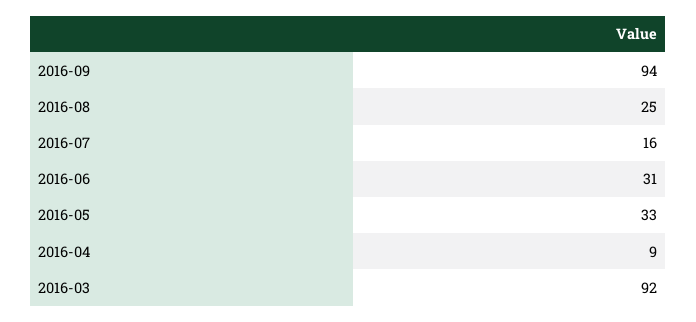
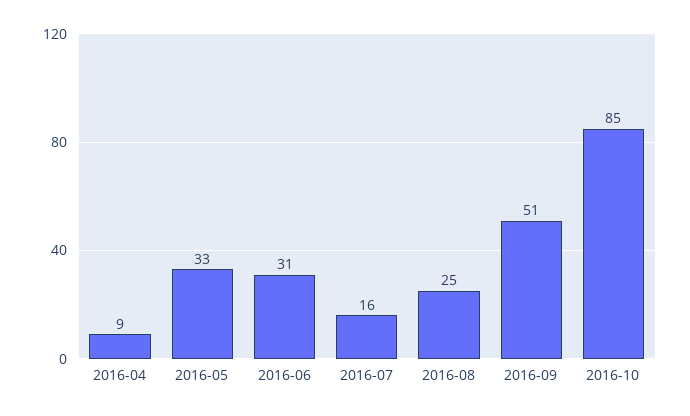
2016-09: 94 -> 51
2016-03: 92 -> none
2016-10: none -> 85

